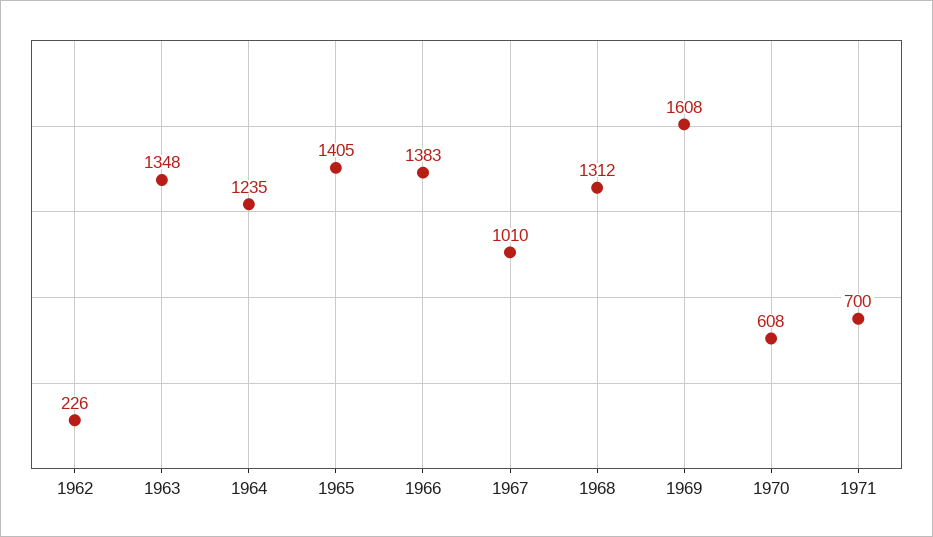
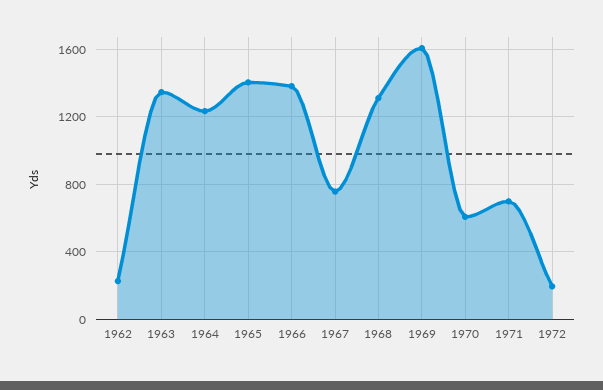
1967: 1010 -> 750
1972: none -> 200

